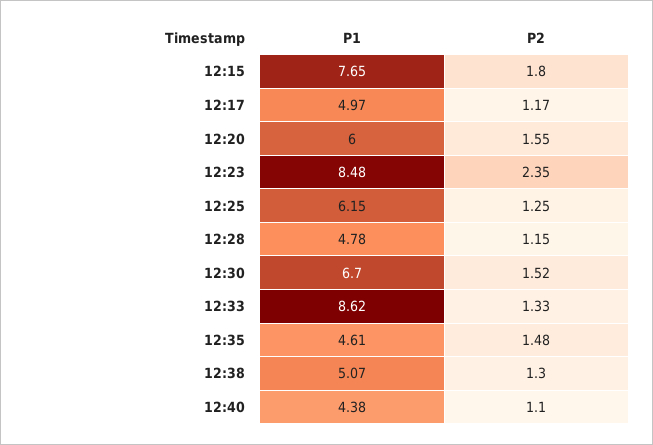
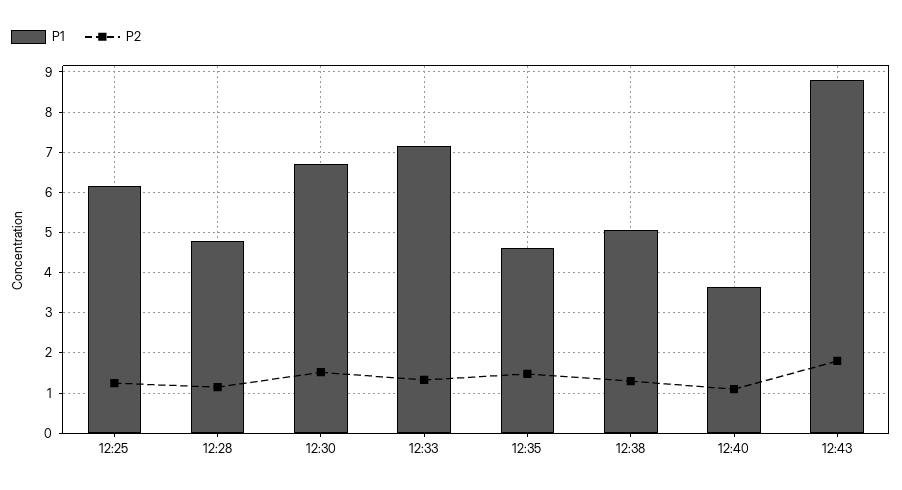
P1, 12:15: 7.65 -> none
P2, 12:15: 1.8 -> none
P1, 12:17: 4.97 -> none
P2, 12:17: 1.17 -> none
P1, 12:20: 6 -> none
P2, 12:20: 1.55 -> none
P1, 12:23: 8.48 -> none
P2, 12:23: 2.35 -> none
P1, 12:33: 8.62 -> 7.2
P1, 12:40: 4.38 -> 3.6
P1, 12:43: none -> 8.8
P2, 12:43: none -> 1.8

